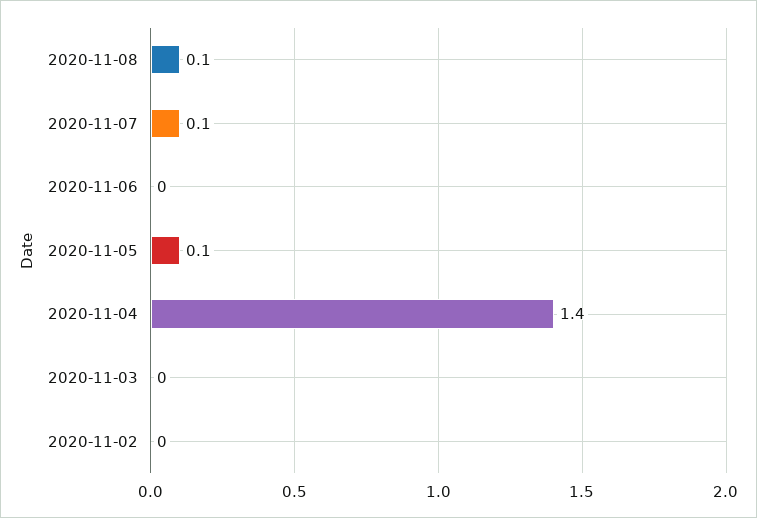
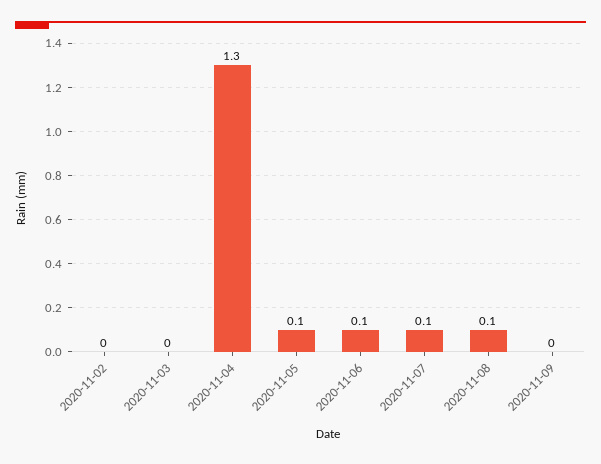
2020-11-06: 0 -> 0.1
2020-11-04: 1.4 -> 1.3
2020-11-09: none -> 0

